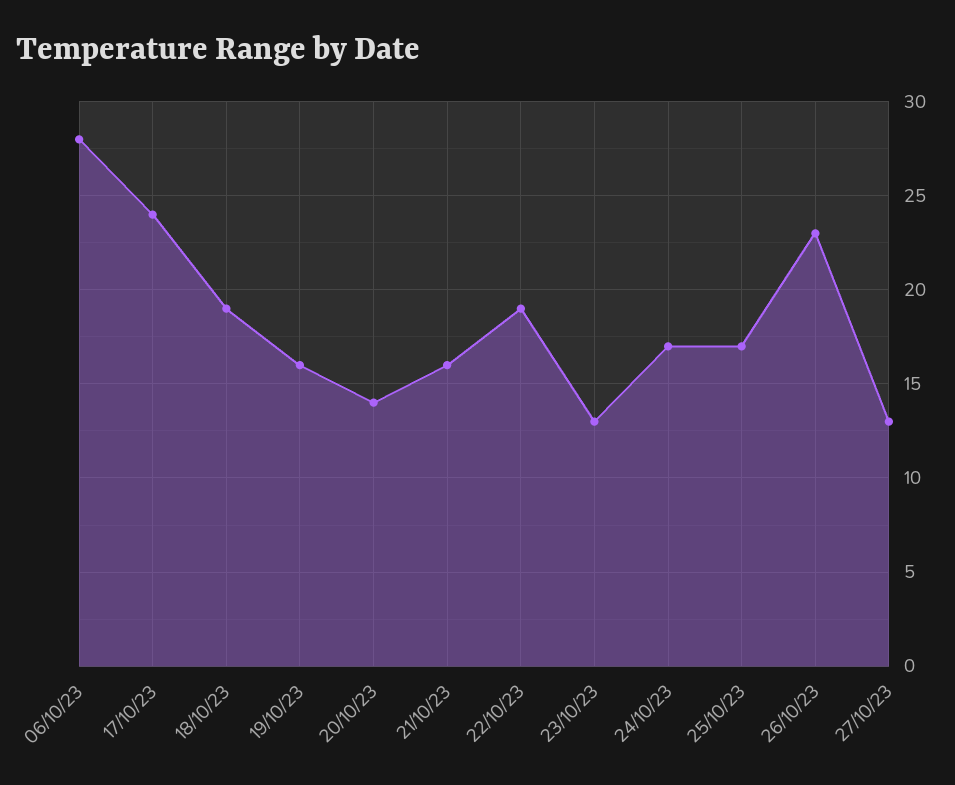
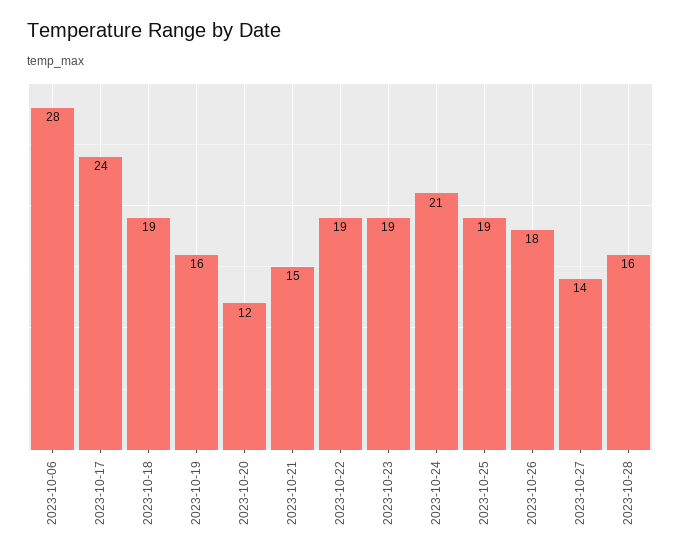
20/10/23: 14 -> 12
21/10/23: 16 -> 15
23/10/23: 13 -> 19
24/10/23: 17 -> 21
25/10/23: 17 -> 19
26/10/23: 23 -> 18
27/10/23: 13 -> 14
2023-10-28: none -> 16

